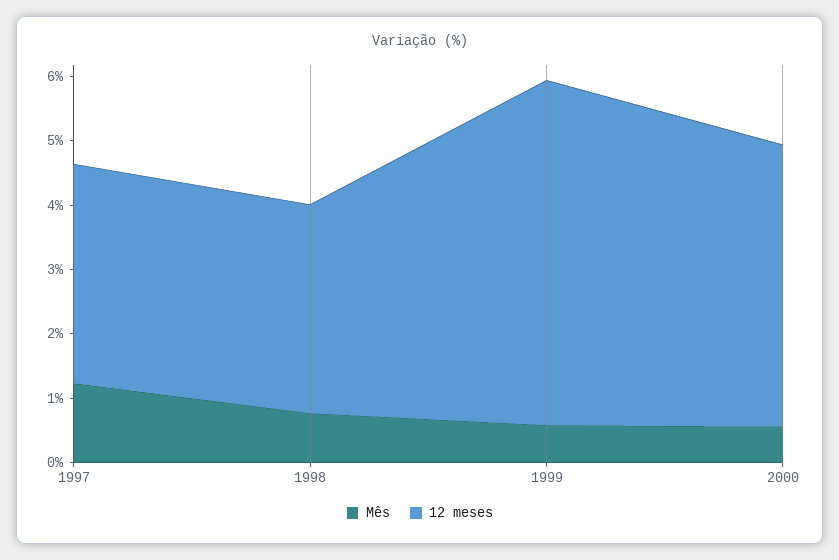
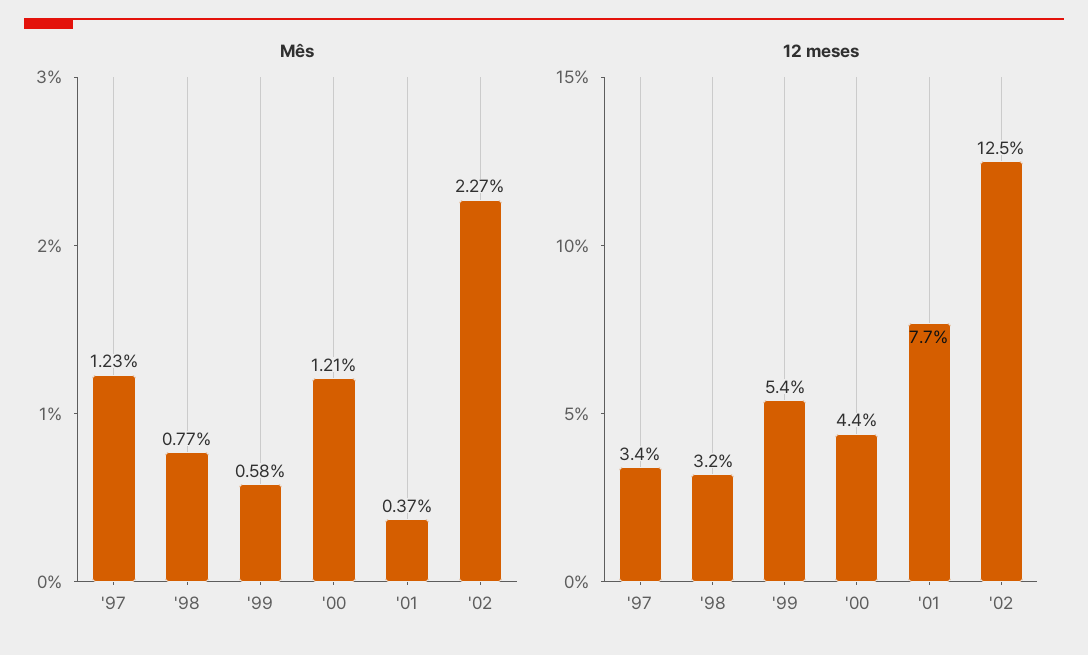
Mês, 2000: 0.6 -> 1.21
Mês, '01: none -> 0.37
Mês, '02: none -> 2.27
12 meses, '01: none -> 7.7
12 meses, '02: none -> 12.5

